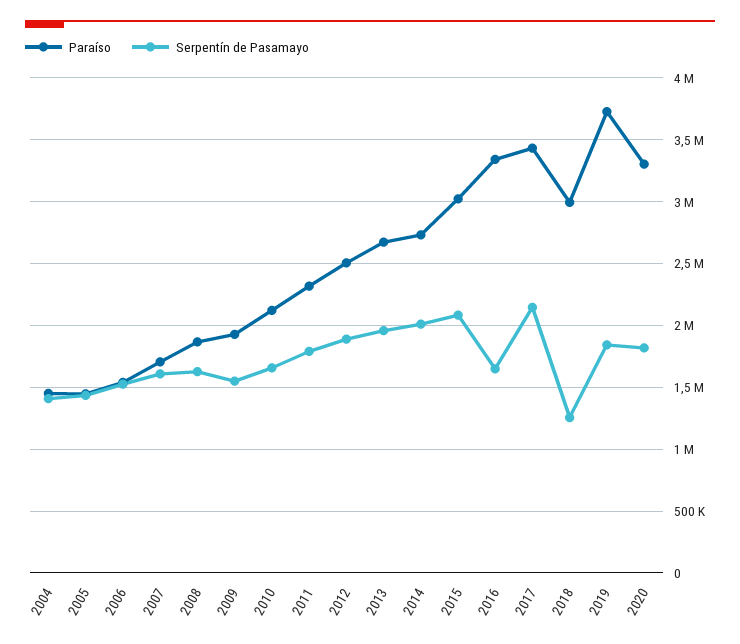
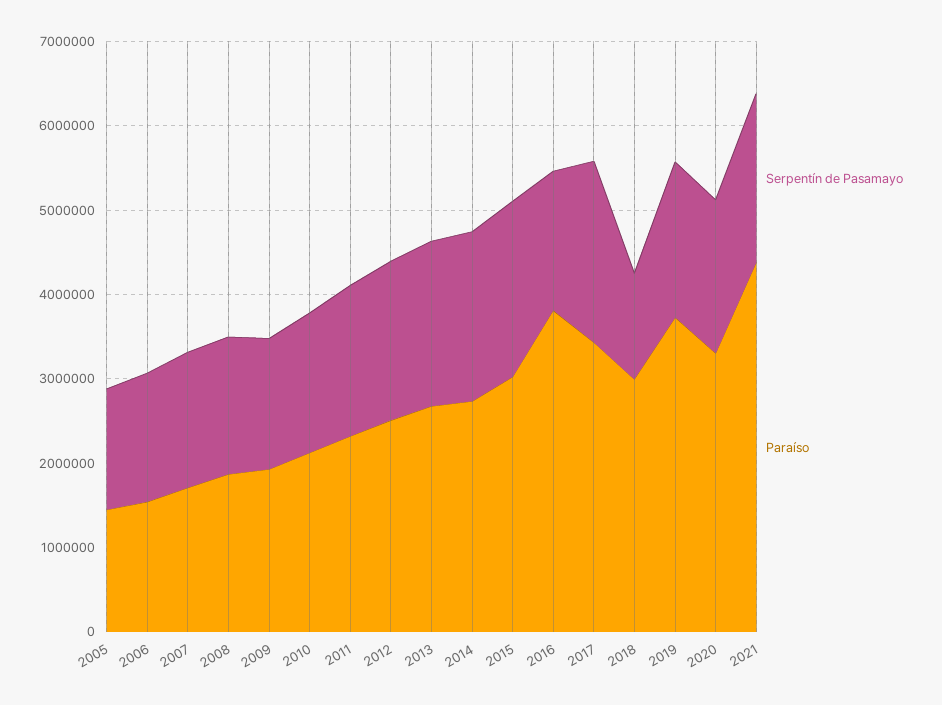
Paraíso, 2004: 1450000 -> none
Serpentín de Pasamayo, 2004: 1400000 -> none
Paraíso, 2016: 3350000 -> 3800000
Serpentín de Pasamayo, 2021: none -> 2000000
Paraíso, 2021: none -> 4400000

